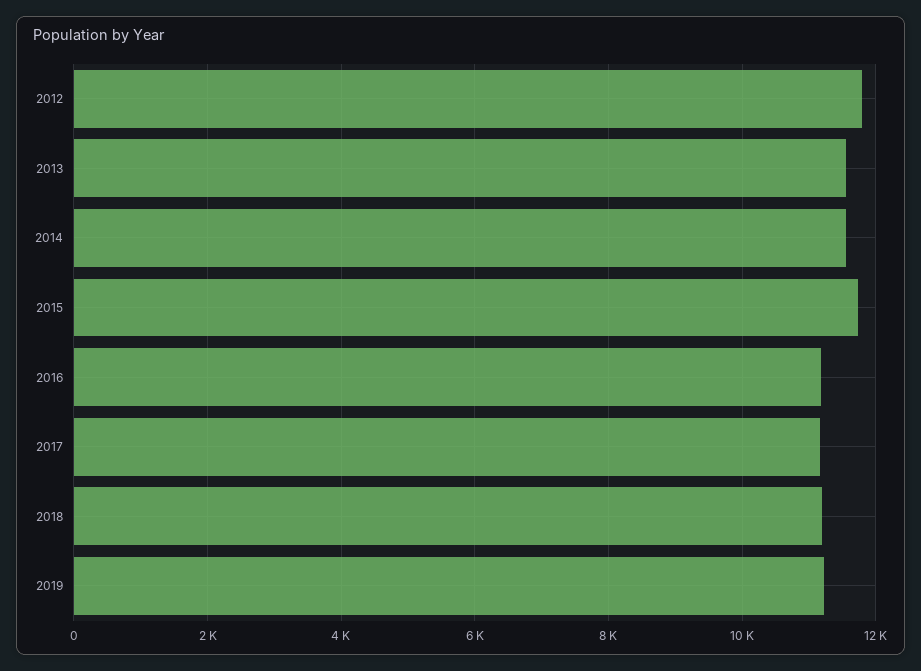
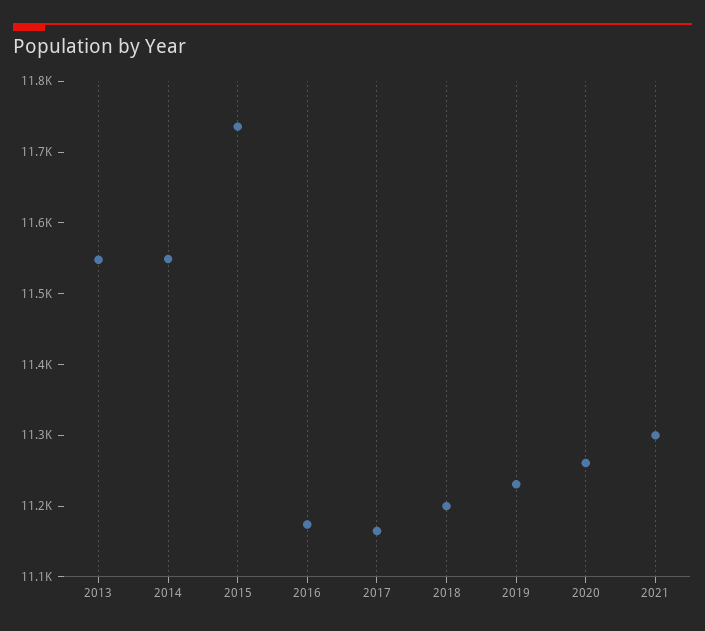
2012: 11800 -> none
2020: none -> 11260
2021: none -> 11300

